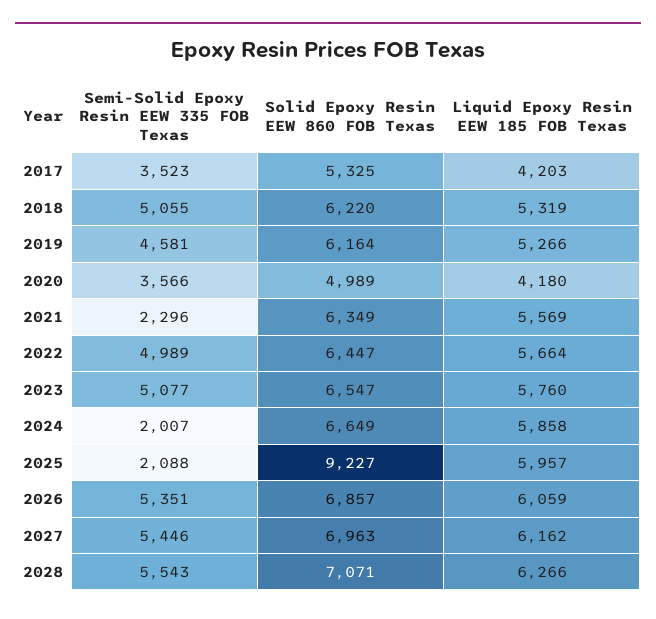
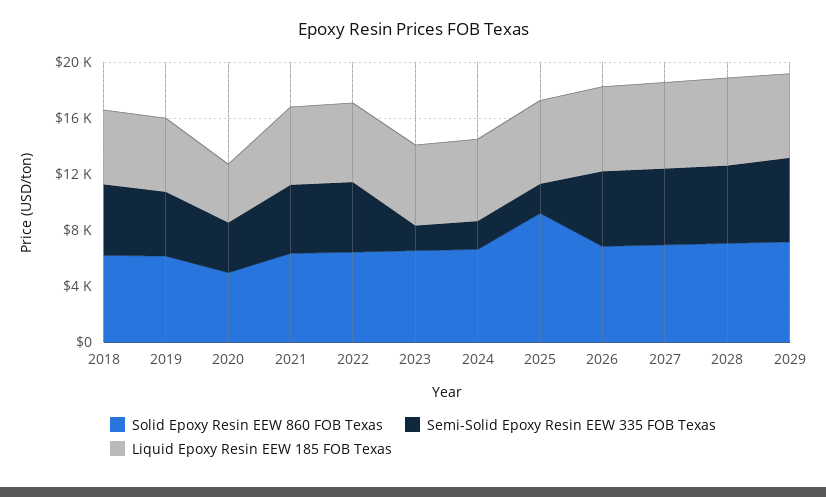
Semi-Solid Epoxy Resin EEW 335 FOB Texas, 2017: 3523 -> none
Solid Epoxy Resin EEW 860 FOB Texas, 2017: 5325 -> none
Liquid Epoxy Resin EEW 185 FOB Texas, 2017: 4203 -> none
Semi-Solid Epoxy Resin EEW 335 FOB Texas, 2021: 2296 -> 5000
Semi-Solid Epoxy Resin EEW 335 FOB Texas, 2023: 5077 -> 2000
Solid Epoxy Resin EEW 860 FOB Texas, 2029: none -> 7000
Semi-Solid Epoxy Resin EEW 335 FOB Texas, 2029: none -> 6000
Liquid Epoxy Resin EEW 185 FOB Texas, 2029: none -> 6000

